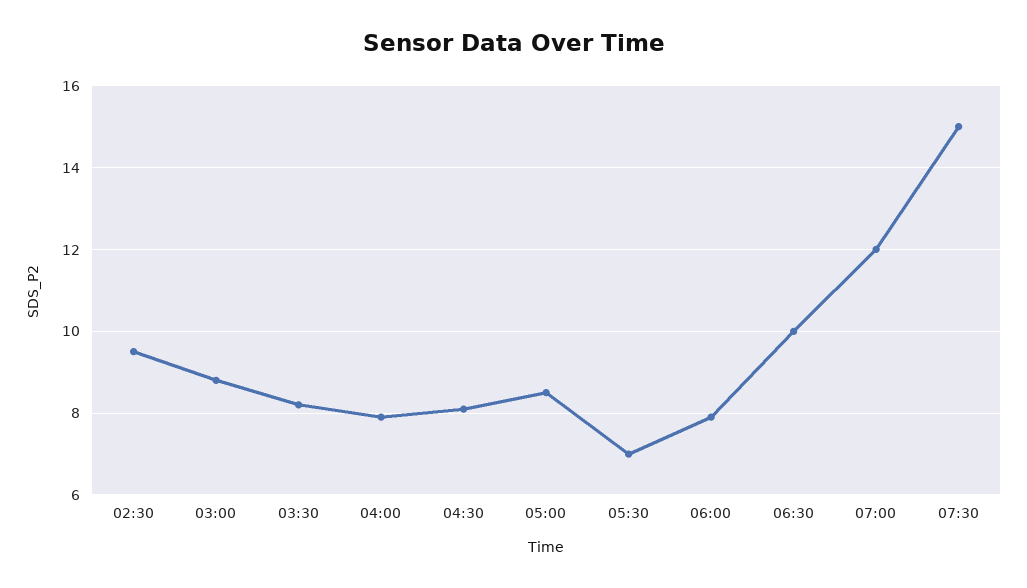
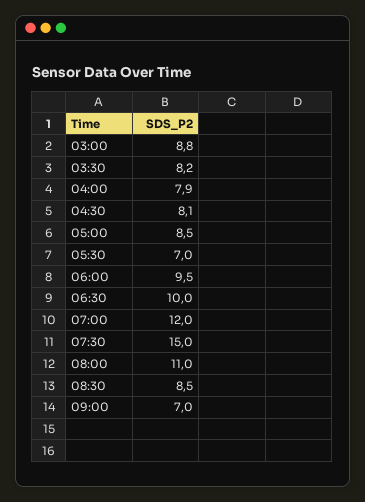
02:30: 9.5 -> none
06:00: 8 -> 9.5
08:00: none -> 11
08:30: none -> 8.5
09:00: none -> 7

